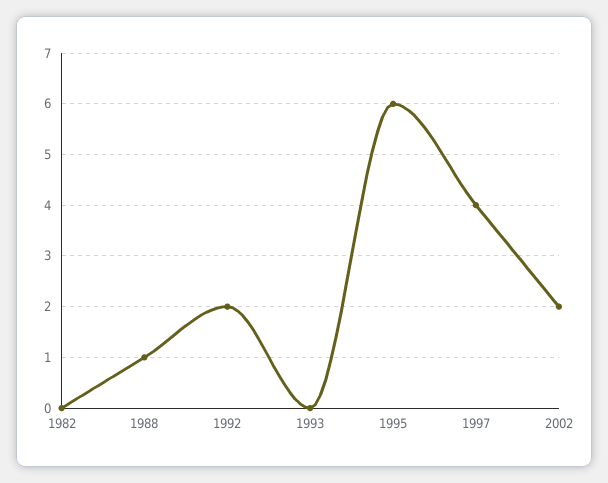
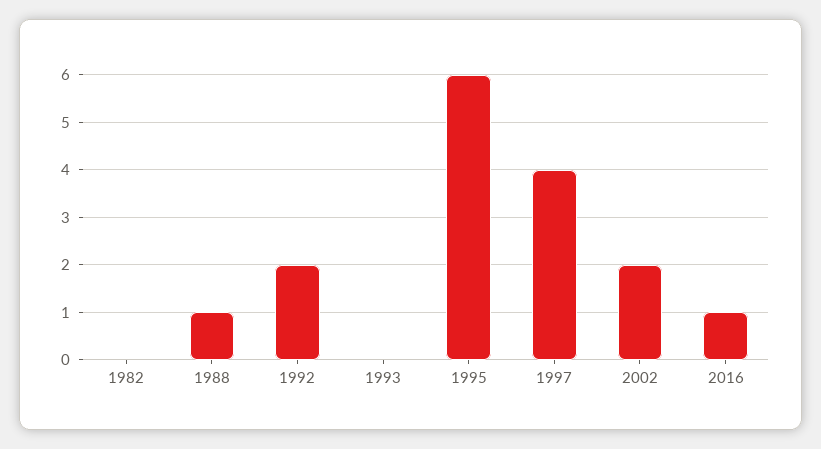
2016: none -> 1

